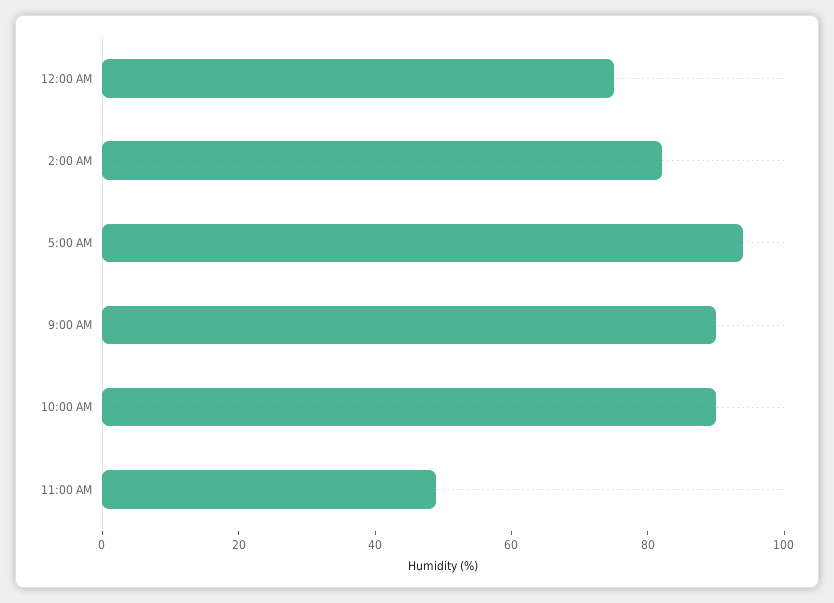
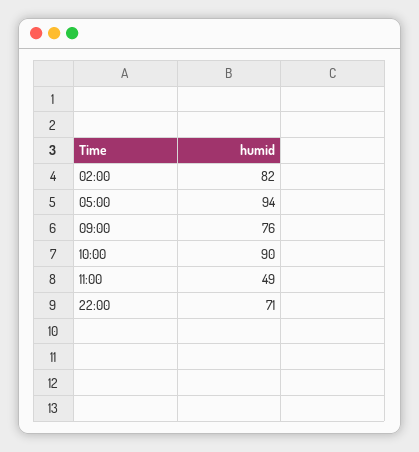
12:00 AM: 75 -> none
9:00 AM: 90 -> 76
22:00: none -> 71

